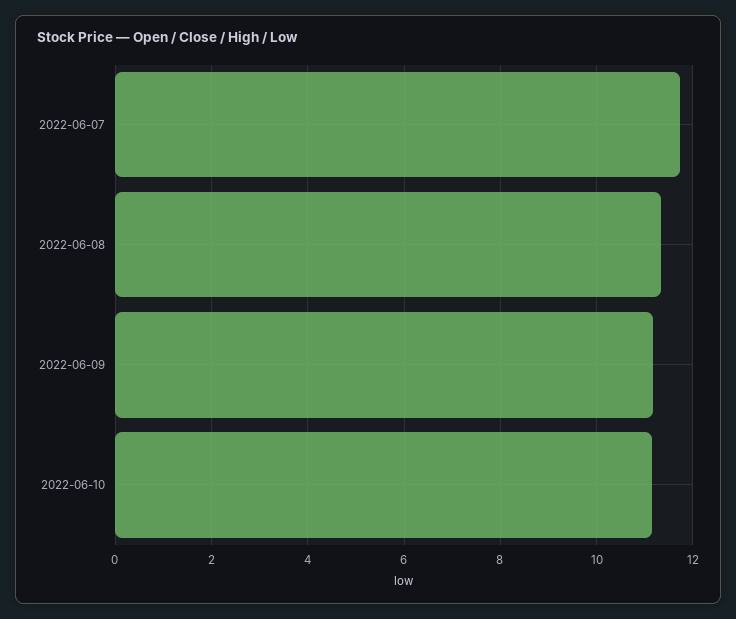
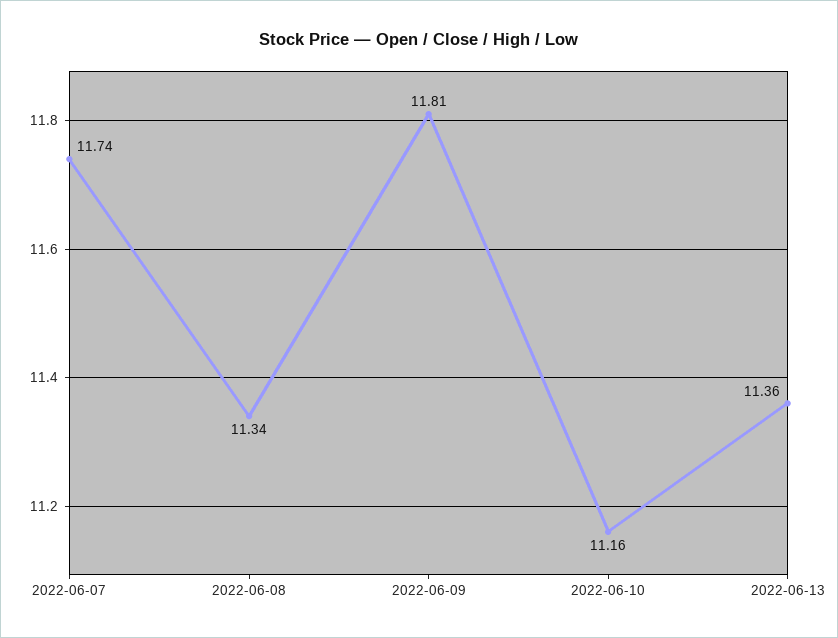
2022-06-09: 11.2 -> 11.81
2022-06-13: none -> 11.36

